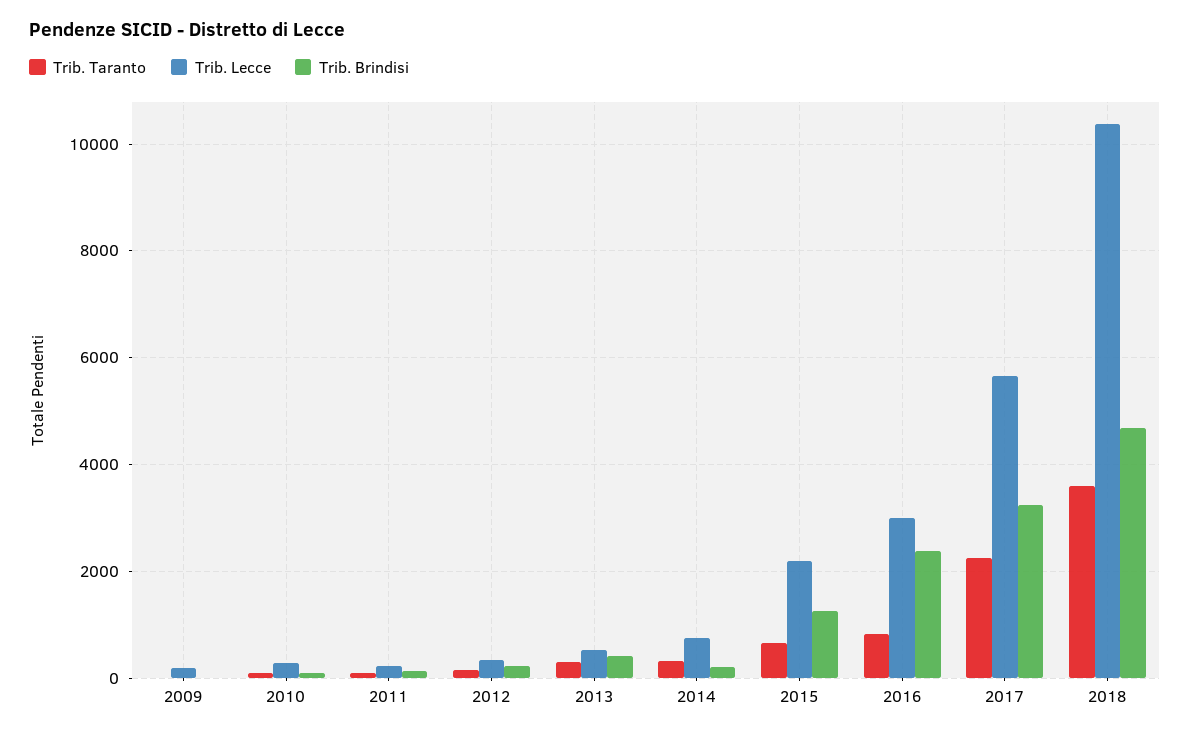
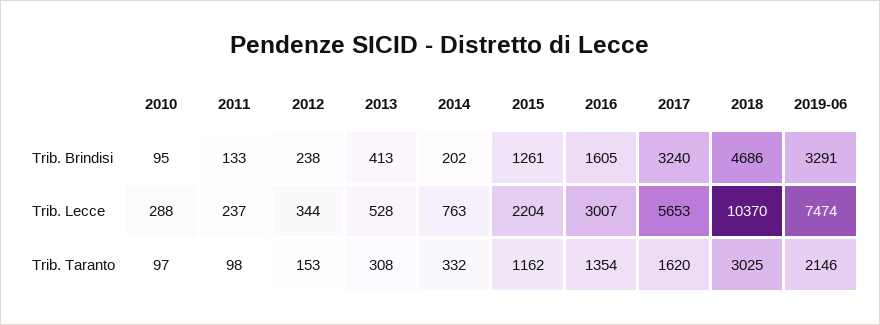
Trib. Taranto, 2009: 0 -> none
Trib. Lecce, 2009: 200 -> none
Trib. Brindisi, 2009: 0 -> none
Trib. Taranto, 2015: 600 -> 1162
Trib. Taranto, 2016: 800 -> 1354
Trib. Brindisi, 2016: 2400 -> 1605
Trib. Taranto, 2017: 2200 -> 1620
Trib. Taranto, 2018: 3600 -> 3025
Trib. Brindisi, 2019-06: none -> 3291
Trib. Lecce, 2019-06: none -> 7474
Trib. Taranto, 2019-06: none -> 2146

